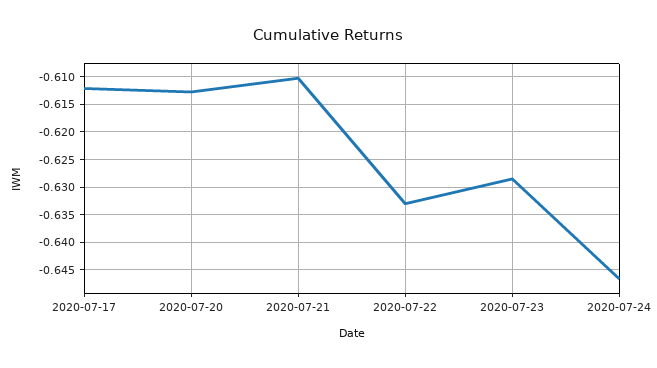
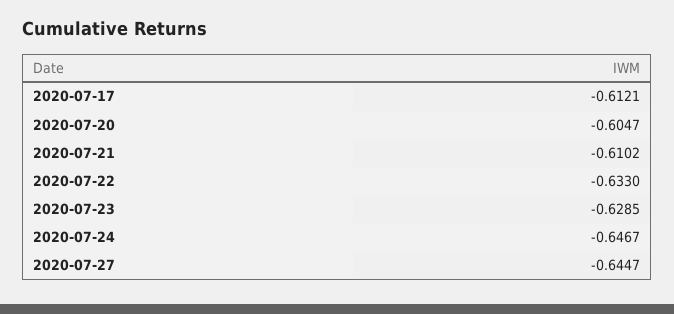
2020-07-20: -0.6125 -> -0.6047
2020-07-27: none -> -0.6447

